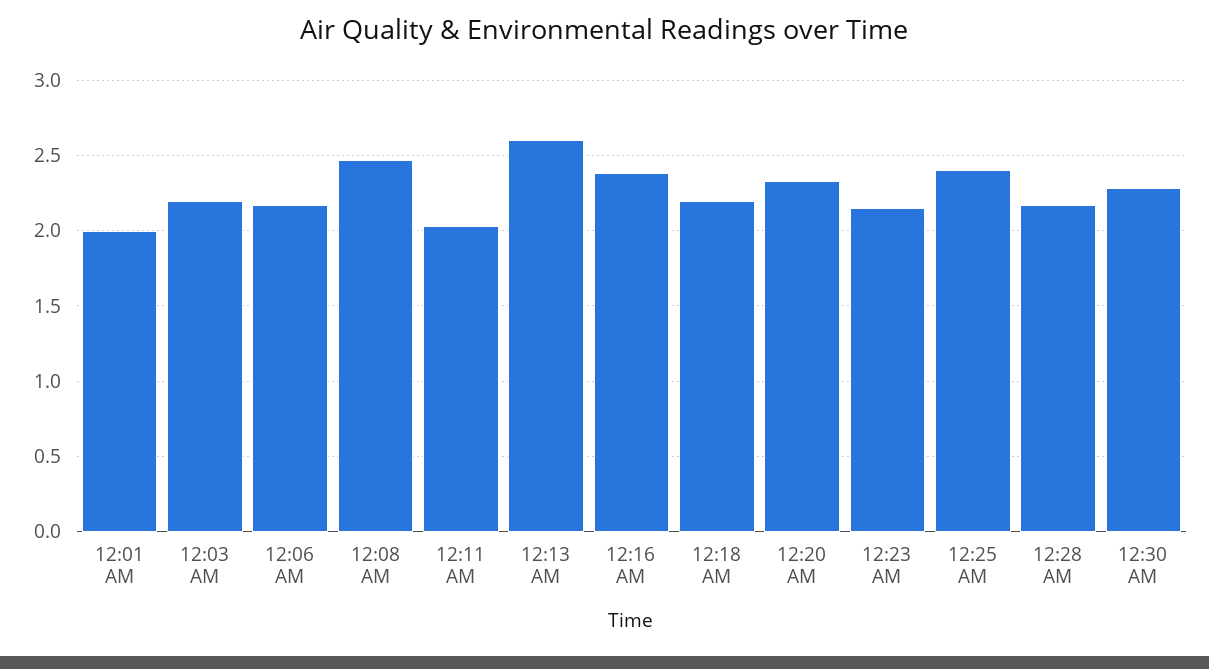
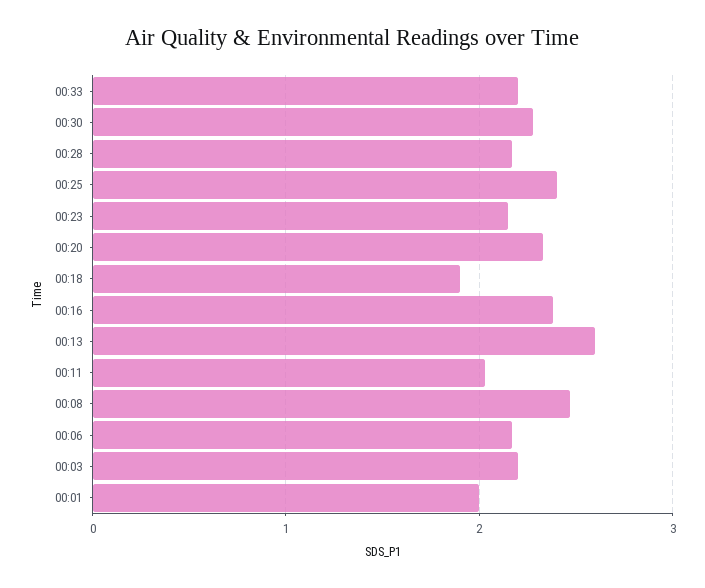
12:18 AM: 2.2 -> 1.9
00:33: none -> 2.2

